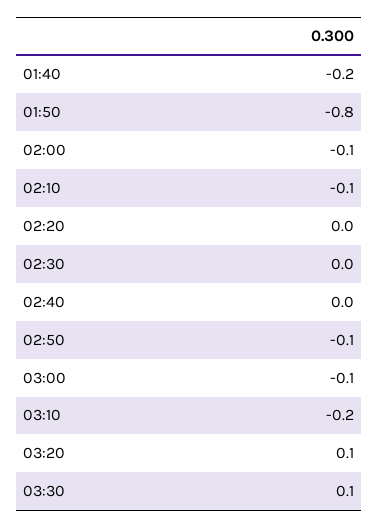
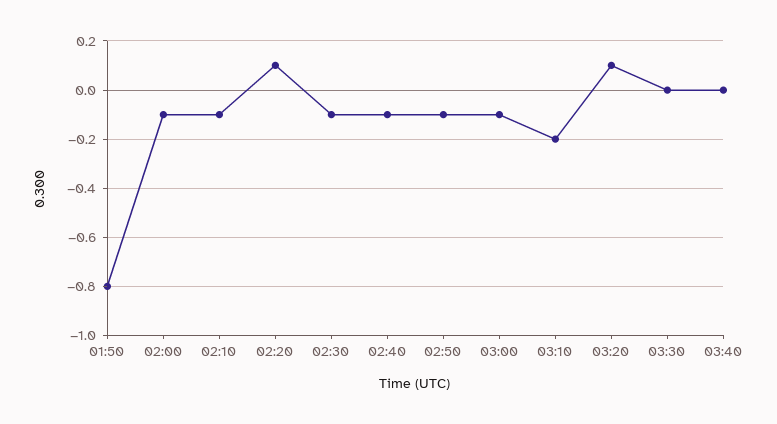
01:40: -0.2 -> none
02:20: 0 -> 0.1
02:30: 0 -> -0.1
02:40: 0 -> -0.1
03:30: 0.1 -> 0
03:40: none -> 0

